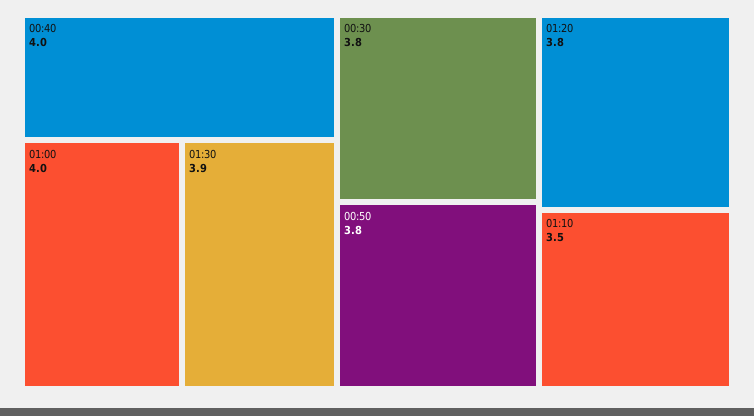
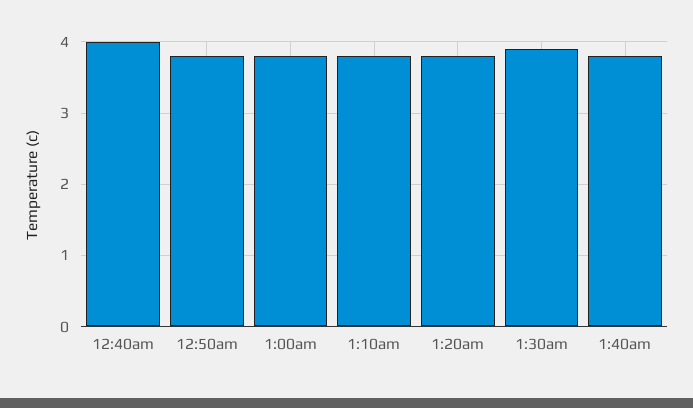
01:00: 4 -> 3.8
00:30: 3.8 -> none
01:10: 3.5 -> 3.8
1:40am: none -> 3.8

